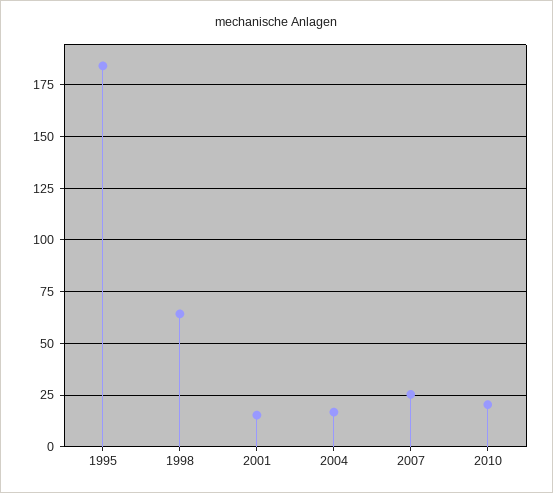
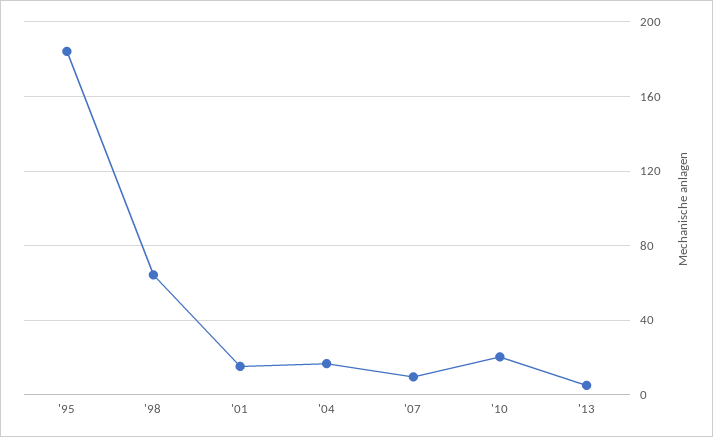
2007: 25 -> 10
'13: none -> 5

